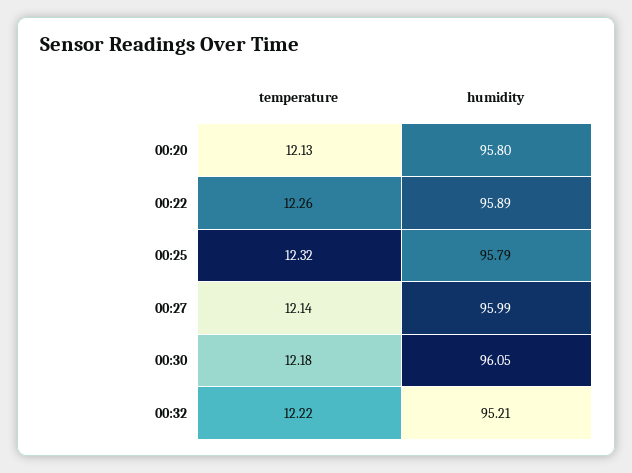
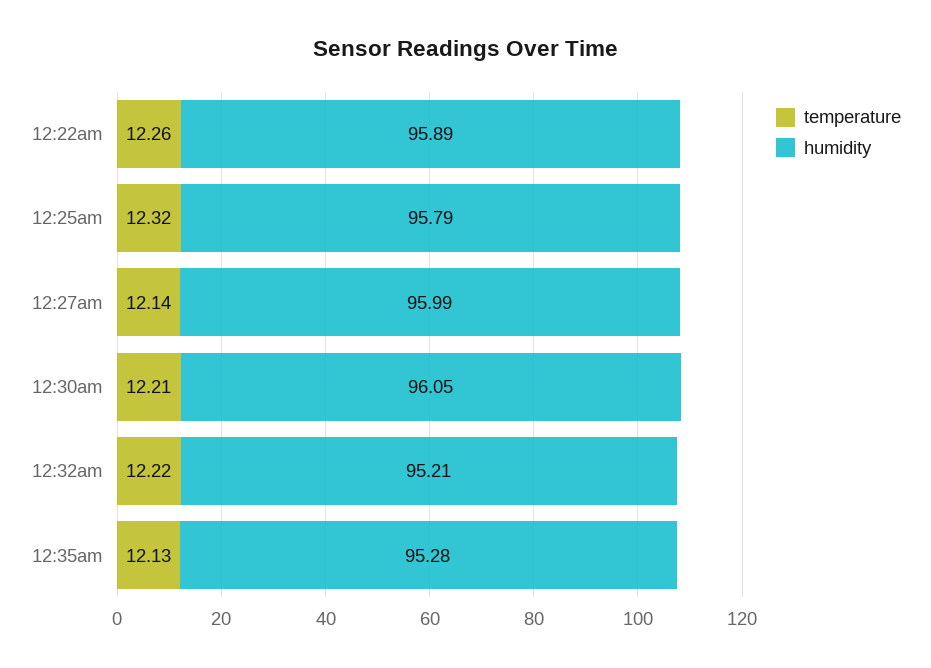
temperature, 00:20: 12.13 -> none
humidity, 00:20: 95.8 -> none
temperature, 00:30: 12.18 -> 12.21
temperature, 12:35am: none -> 12.13
humidity, 12:35am: none -> 95.28

